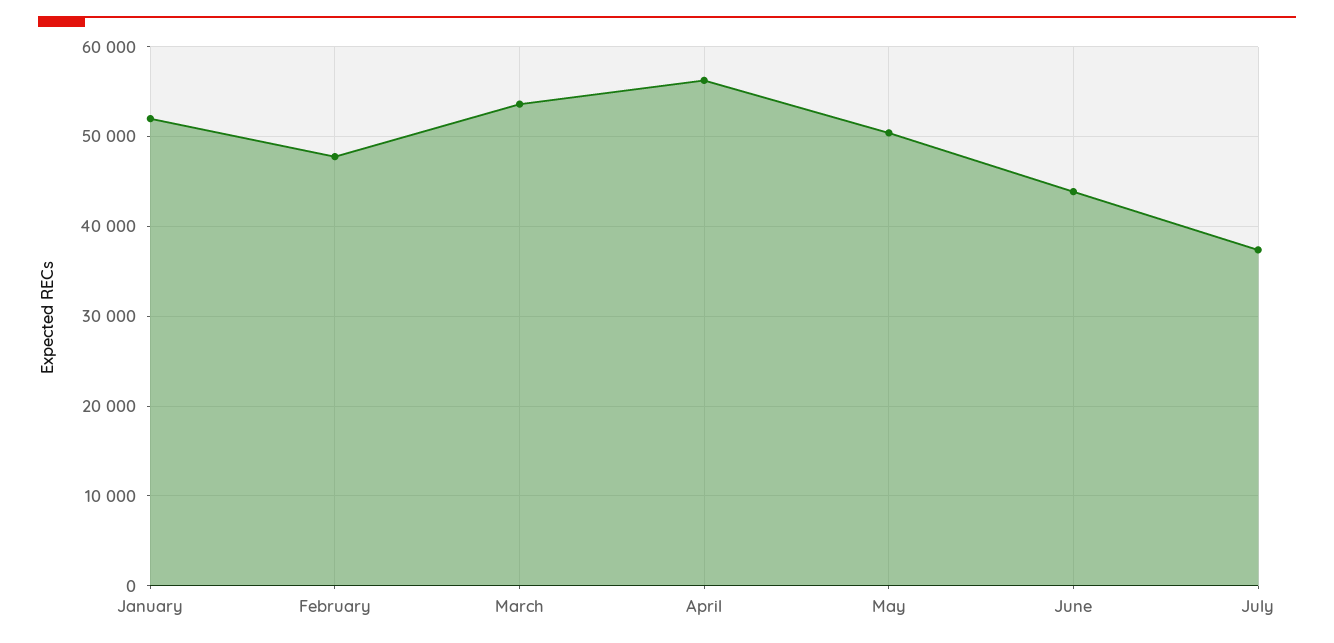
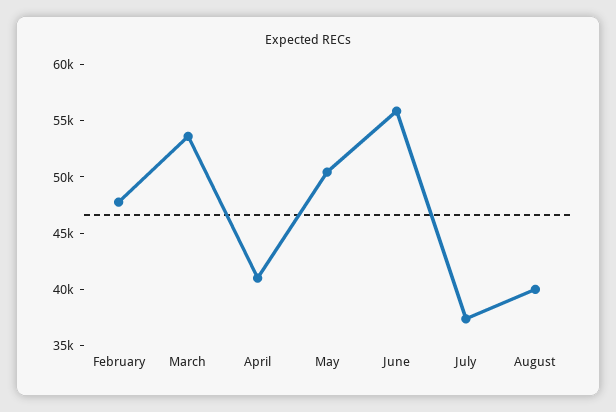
January: 52000 -> none
April: 56000 -> 41000
June: 44000 -> 56000
August: none -> 40000

